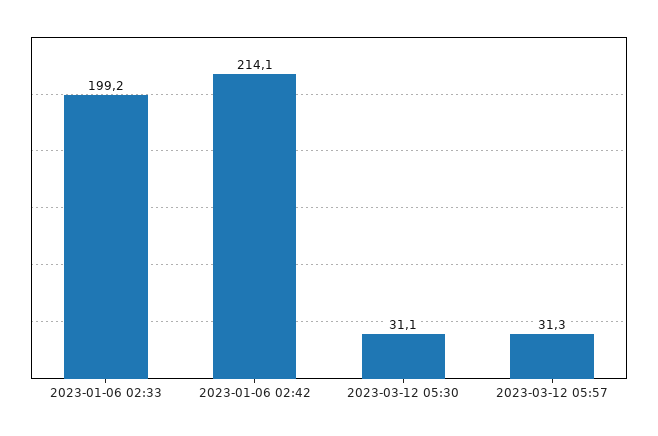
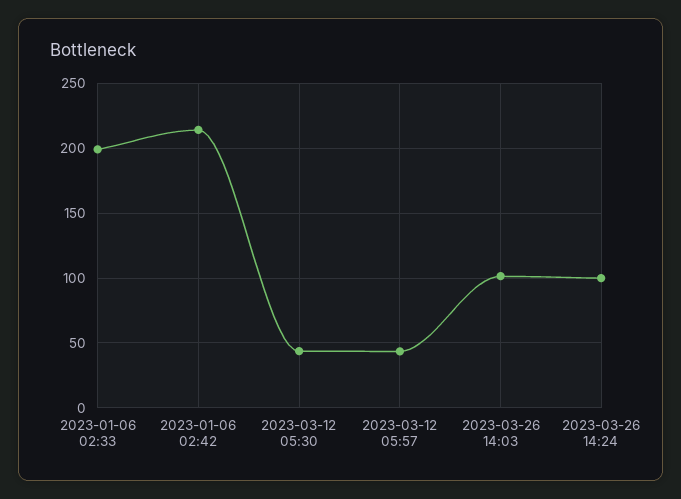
2023-03-12 05:30: 31.1 -> 45
2023-03-12 05:57: 31.3 -> 45
2023-03-26 14:03: none -> 100
2023-03-26 14:24: none -> 100

